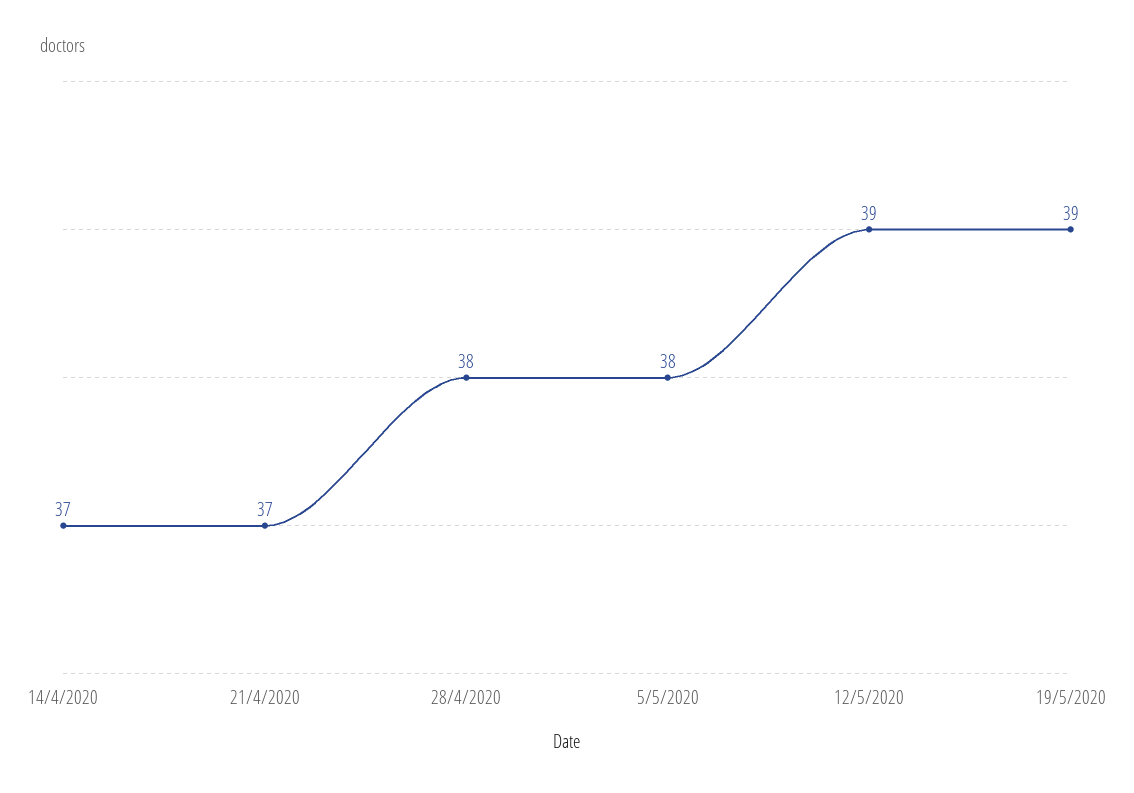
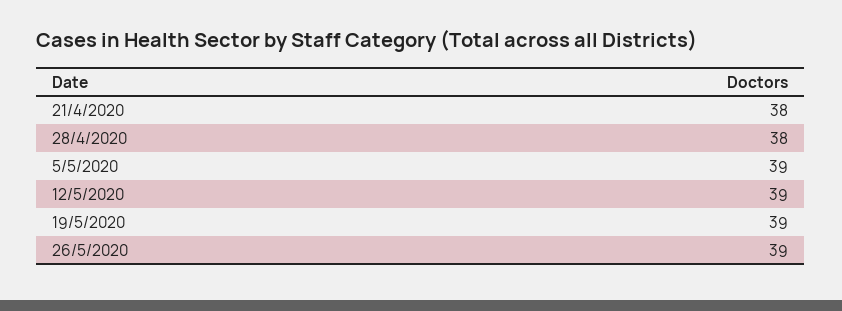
14/4/2020: 37 -> none
21/4/2020: 37 -> 38
5/5/2020: 38 -> 39
26/5/2020: none -> 39

